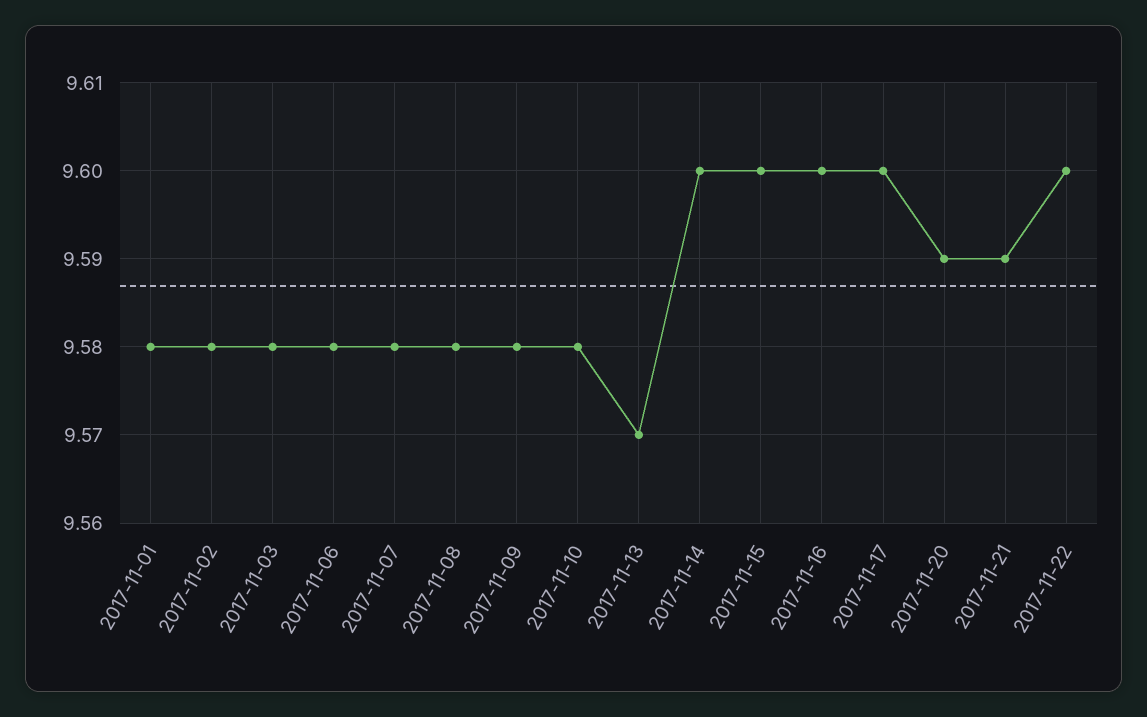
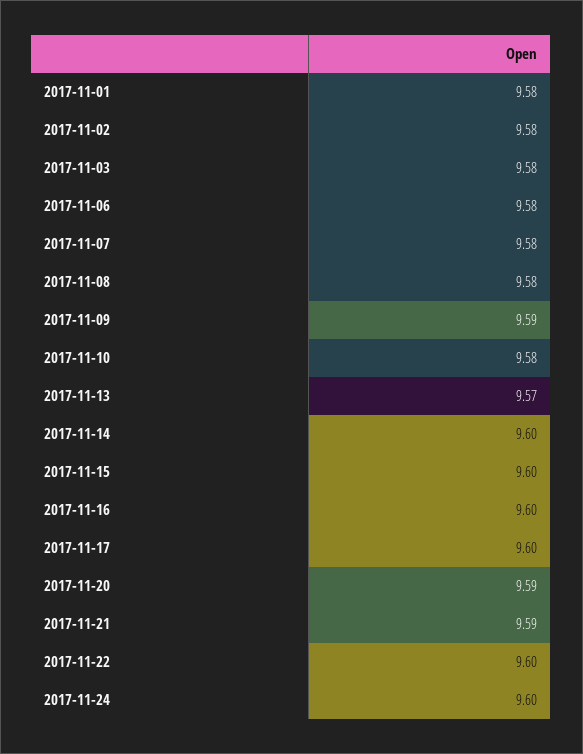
2017-11-09: 9.58 -> 9.59
2017-11-24: none -> 9.6

